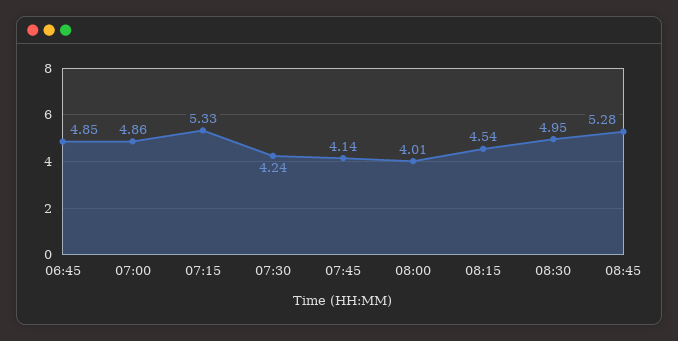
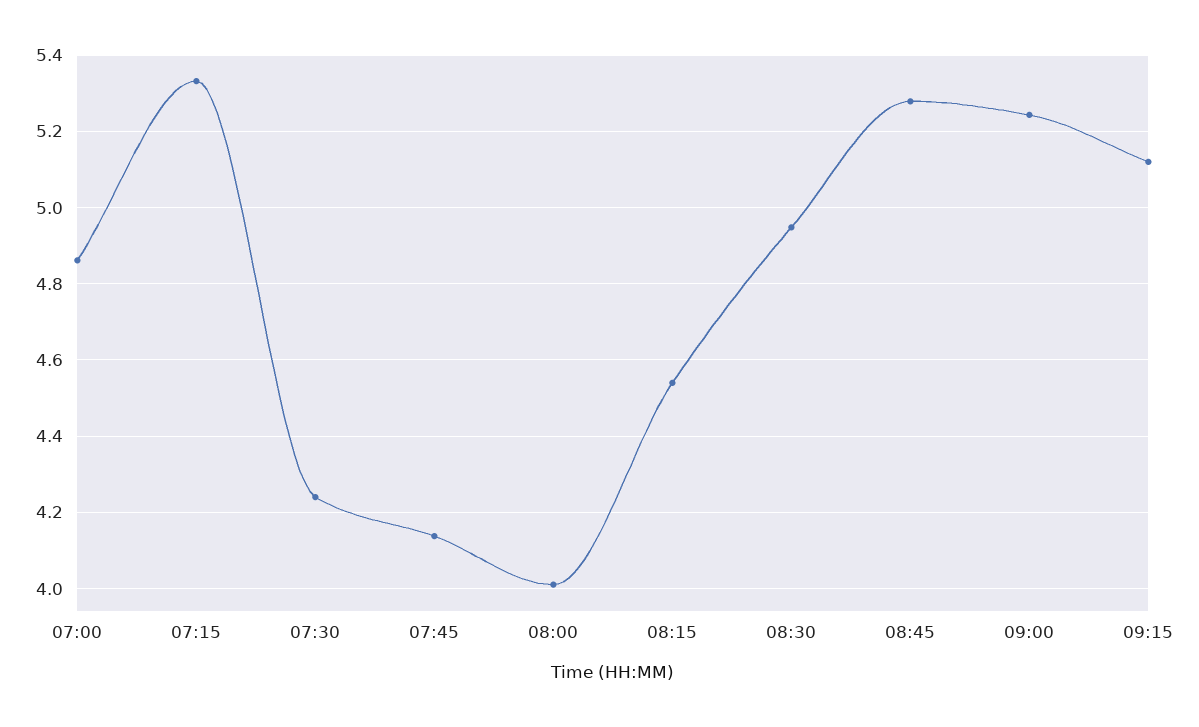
06:45: 4.85 -> none
09:00: none -> 5.24
09:15: none -> 5.12

